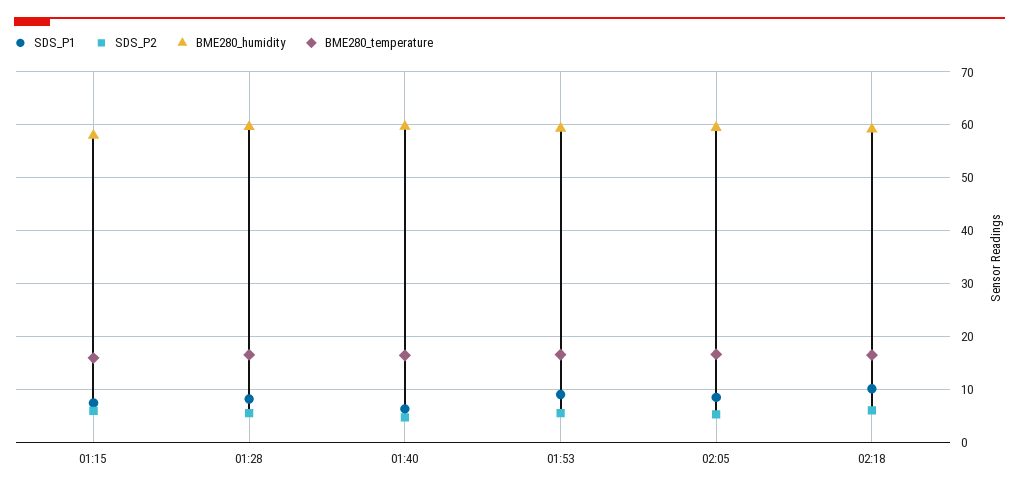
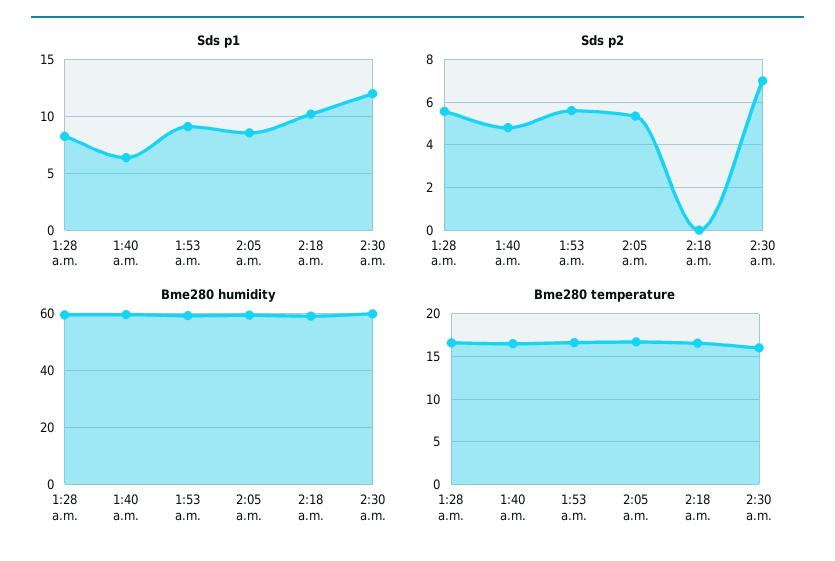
SDS_P1, 01:15: 8 -> none
SDS_P2, 01:15: 6 -> none
BME280_humidity, 01:15: 58 -> none
BME280_temperature, 01:15: 16 -> none
SDS_P2, 02:18: 6 -> 0
SDS_P1, 2:30 a.m.: none -> 12
SDS_P2, 2:30 a.m.: none -> 7
BME280_humidity, 2:30 a.m.: none -> 60
BME280_temperature, 2:30 a.m.: none -> 16

